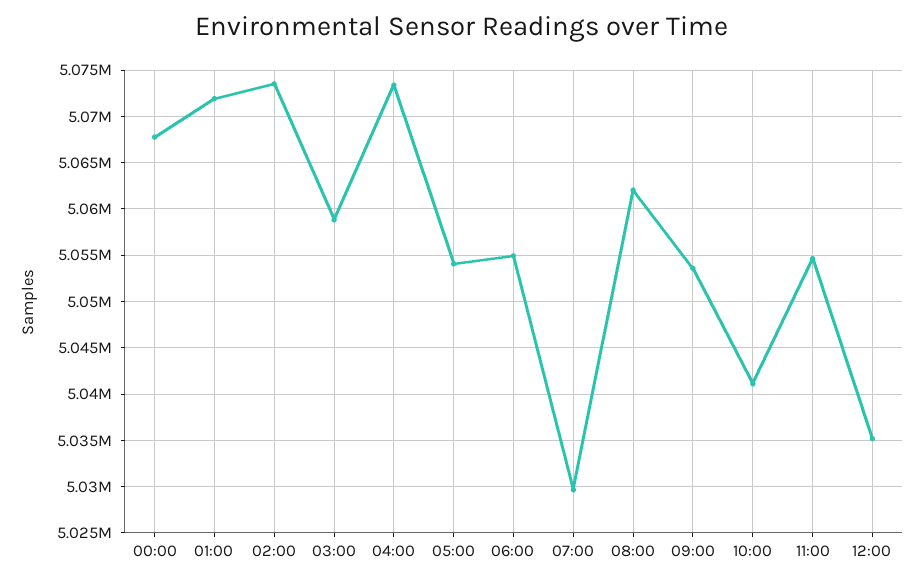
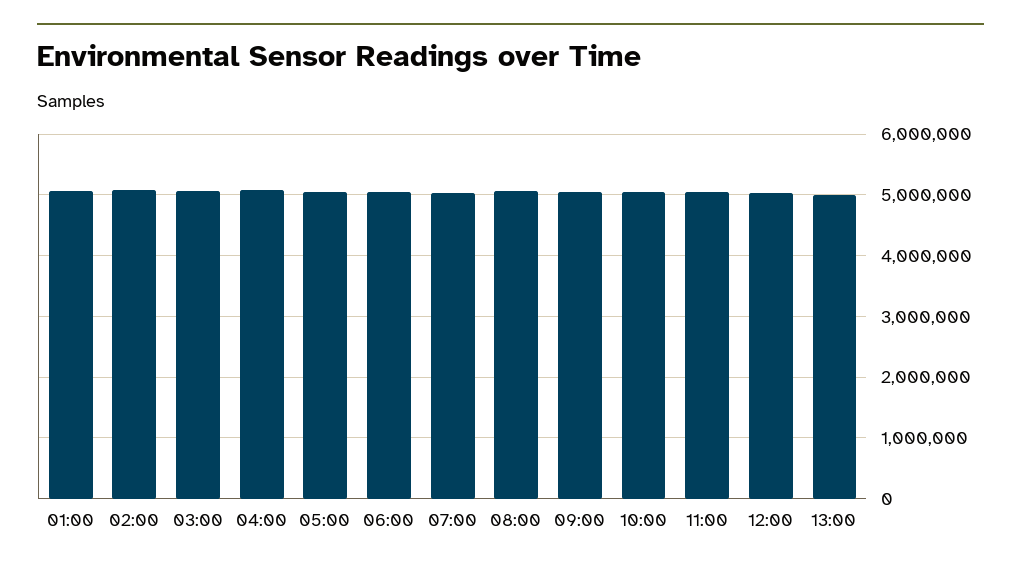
00:00: 5068000 -> none
13:00: none -> 5000000

